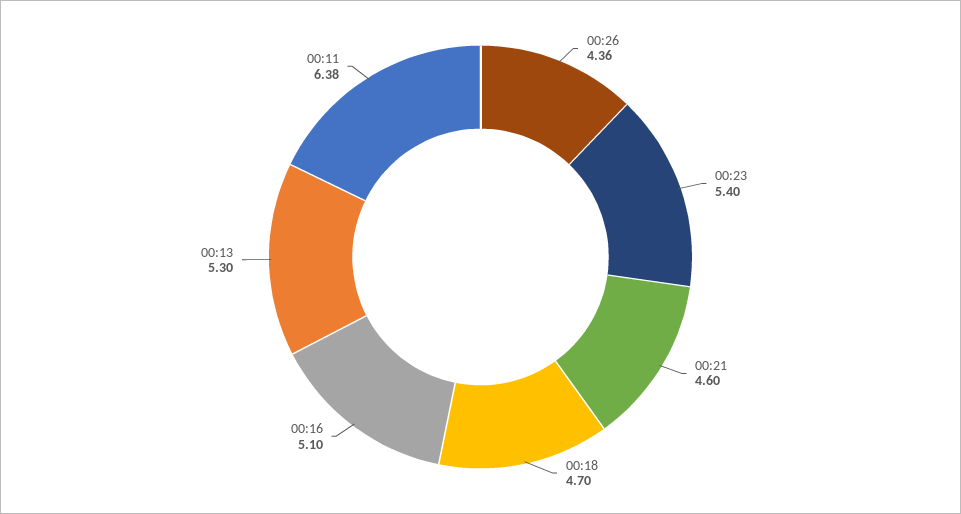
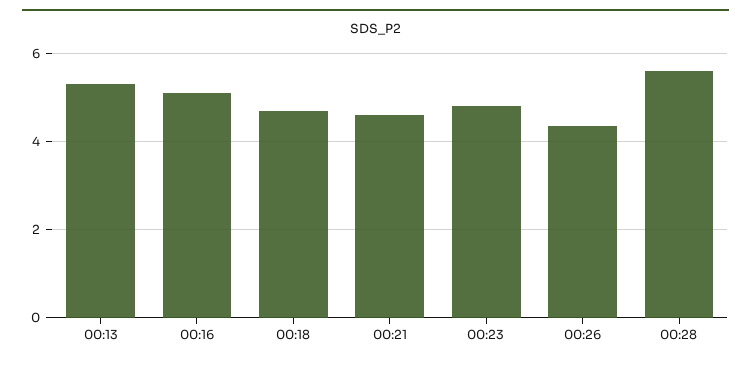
00:23: 5.4 -> 4.8
00:11: 6.38 -> none
00:28: none -> 5.6

